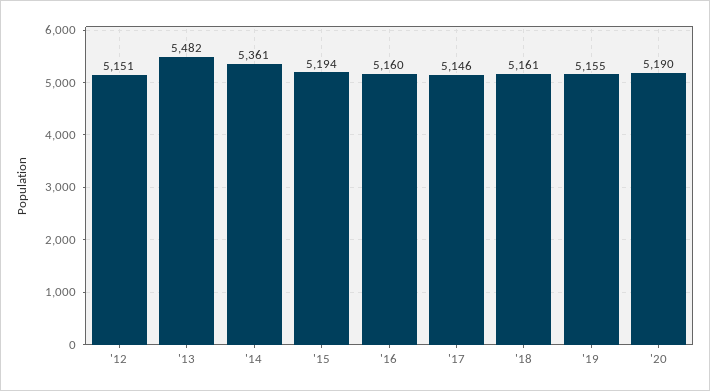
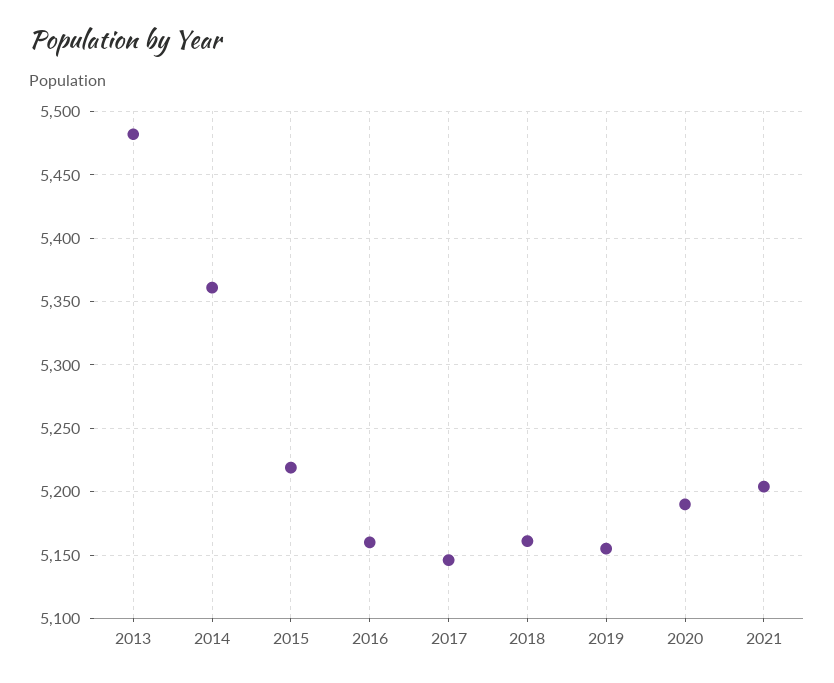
'12: 5151 -> none
'15: 5194 -> 5220
2021: none -> 5205

